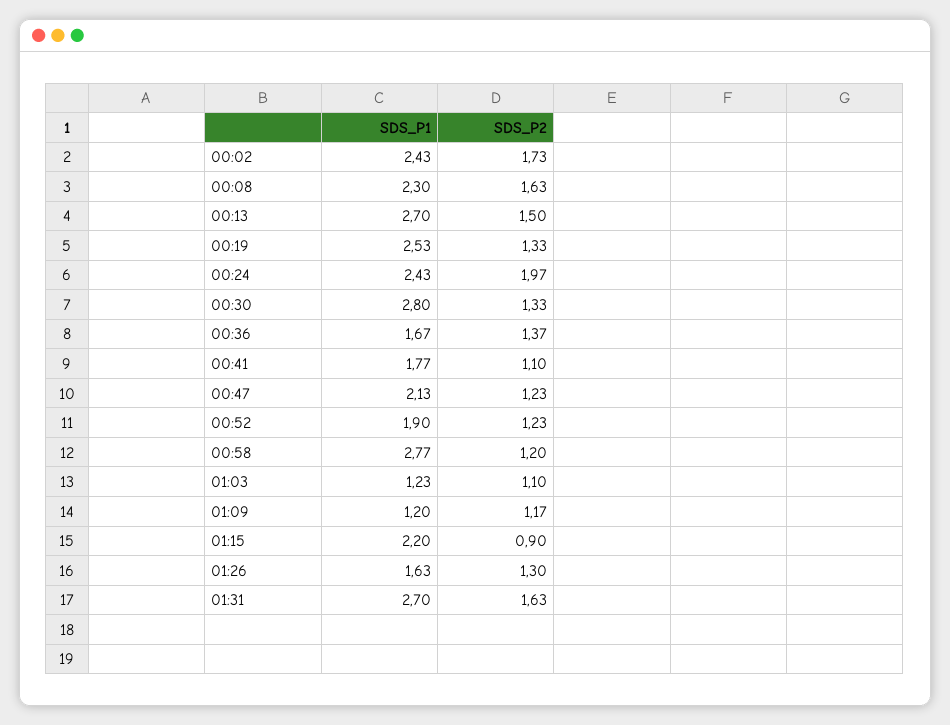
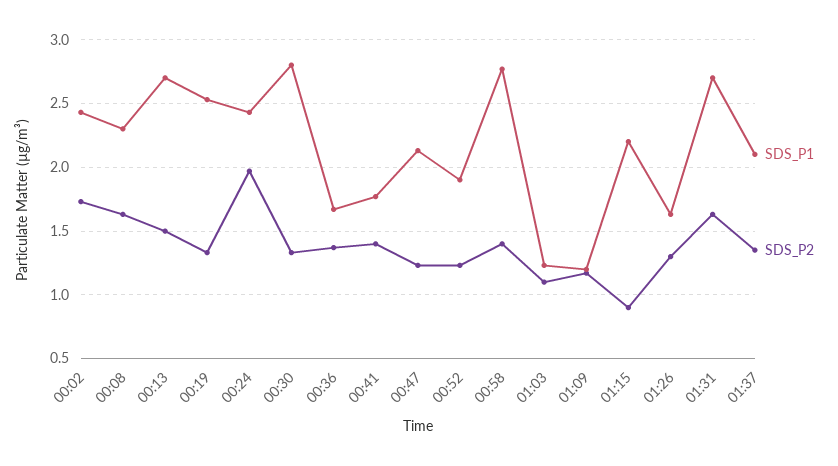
SDS_P2, 00:41: 1.1 -> 1.4
SDS_P2, 00:58: 1.2 -> 1.4
SDS_P1, 01:37: none -> 2.1
SDS_P2, 01:37: none -> 1.35

